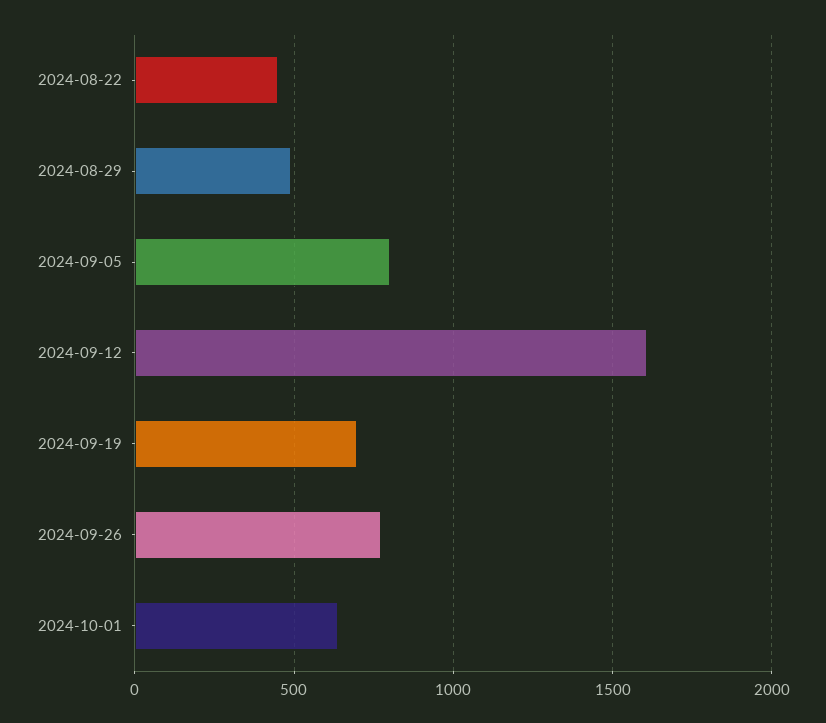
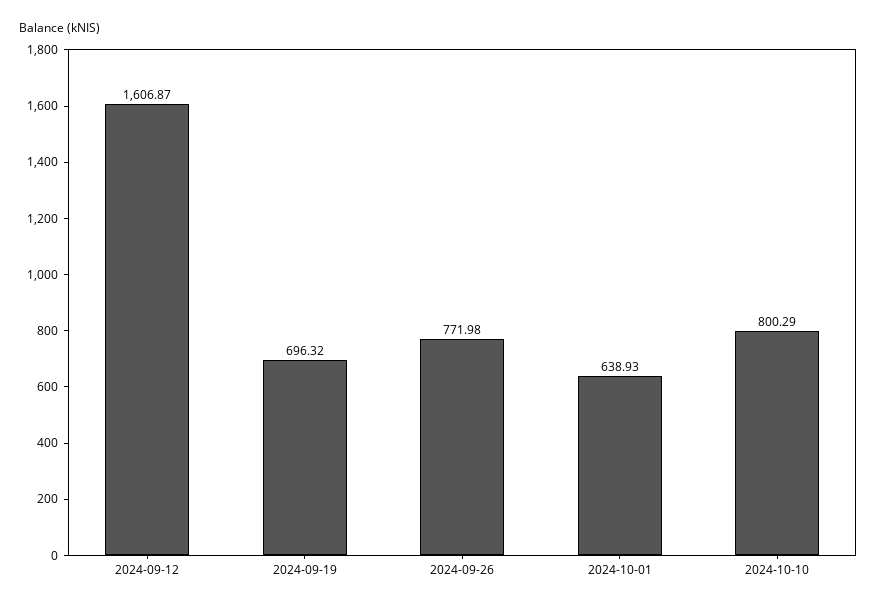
2024-08-22: 450 -> none
2024-08-29: 500 -> none
2024-09-05: 800 -> none
2024-10-10: none -> 800.29

